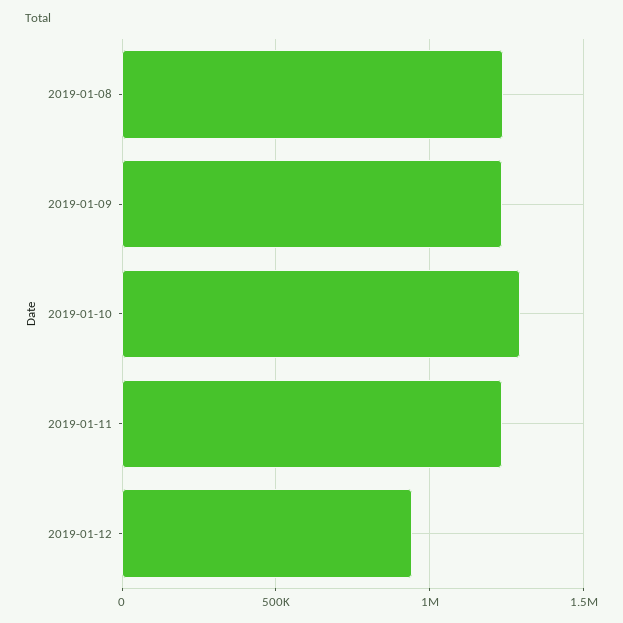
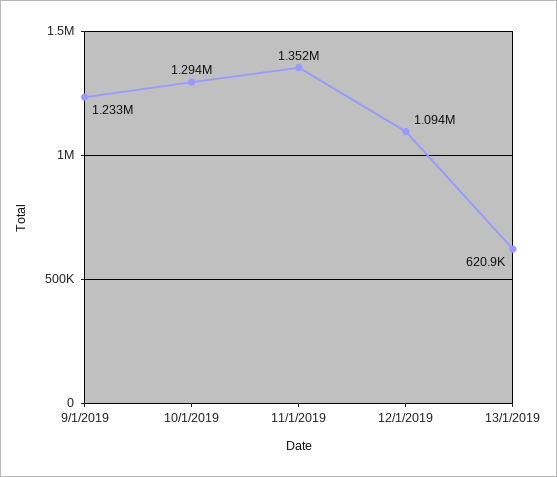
2019-01-08: 1250000 -> none
2019-01-11: 1250000 -> 1352000
2019-01-12: 950000 -> 1094000
13/1/2019: none -> 620900

